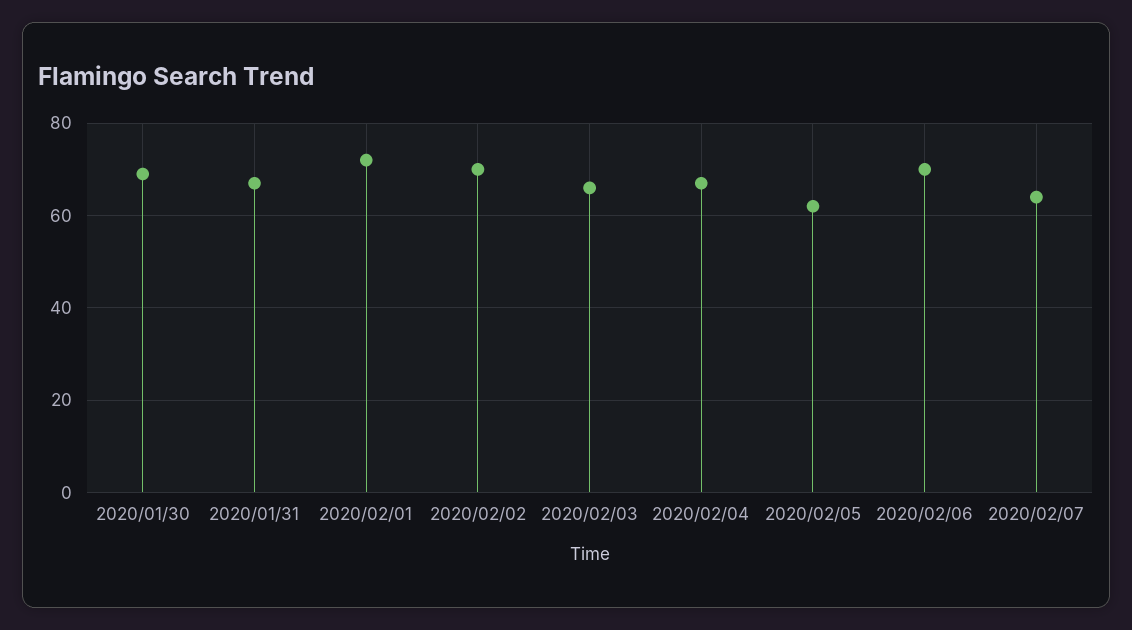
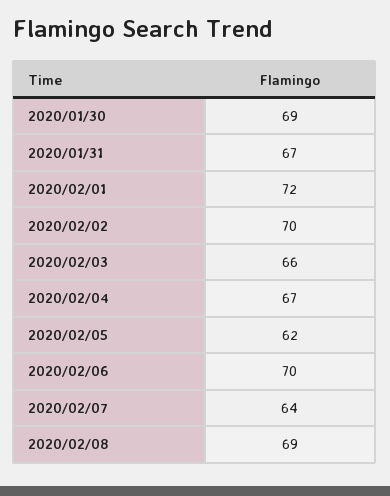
2020/02/08: none -> 69

